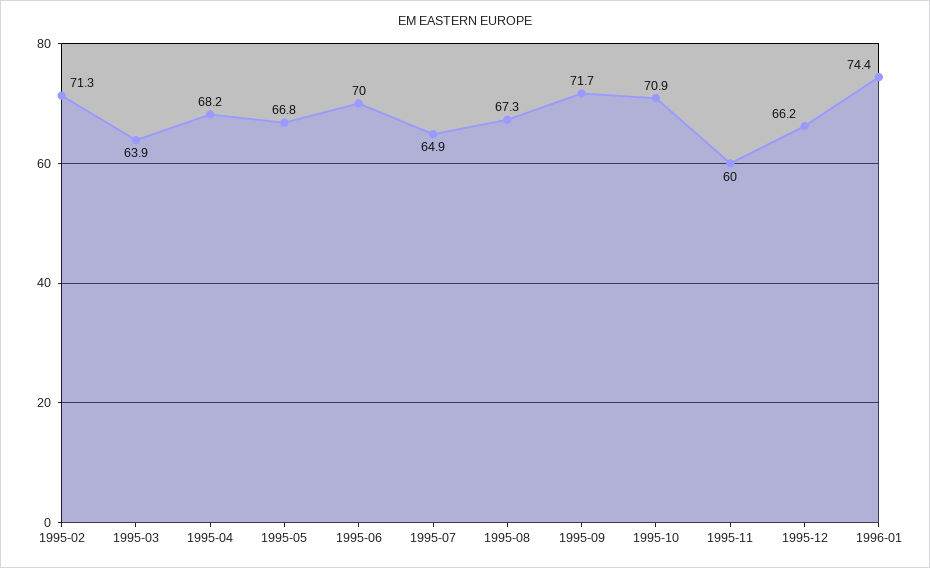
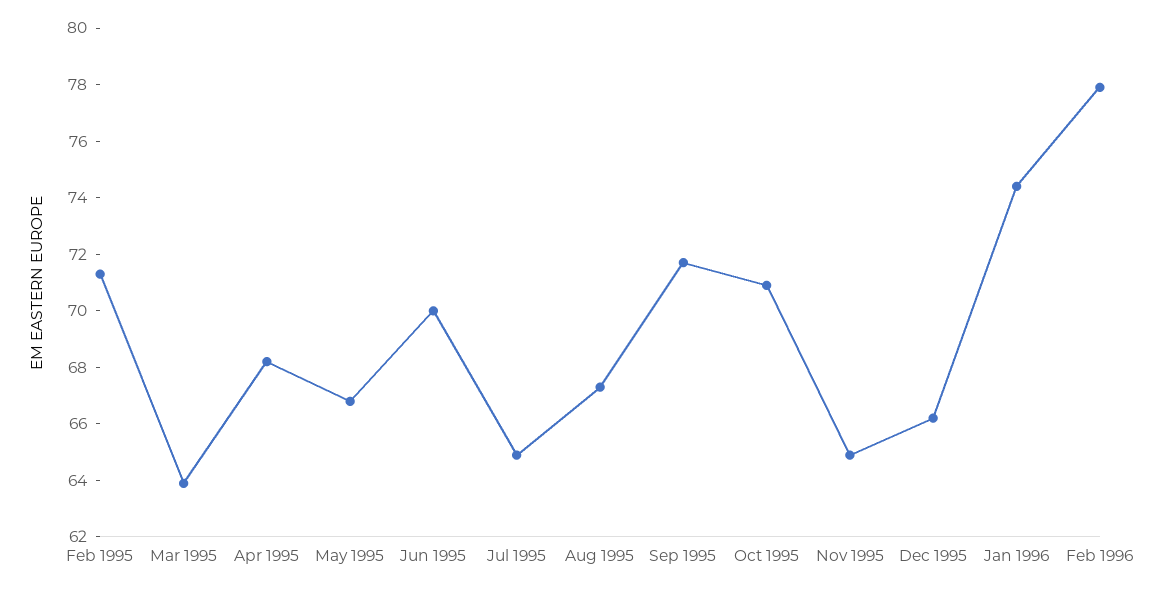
1995-11: 60 -> 65
Feb 1996: none -> 78

